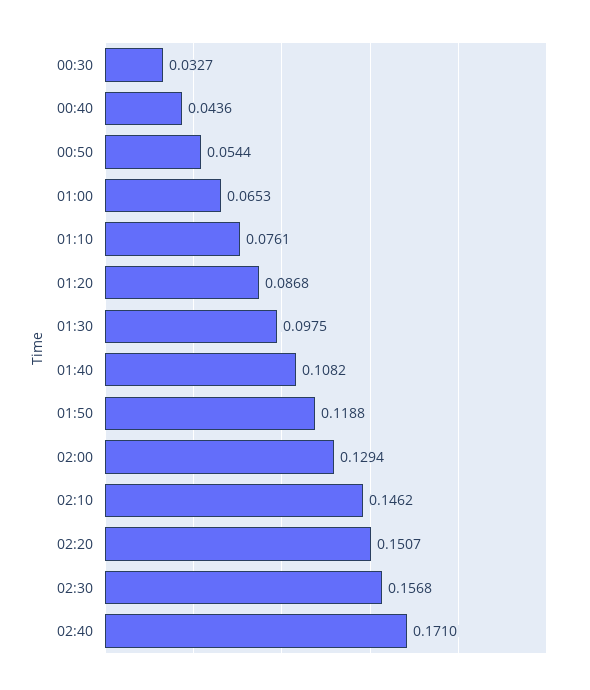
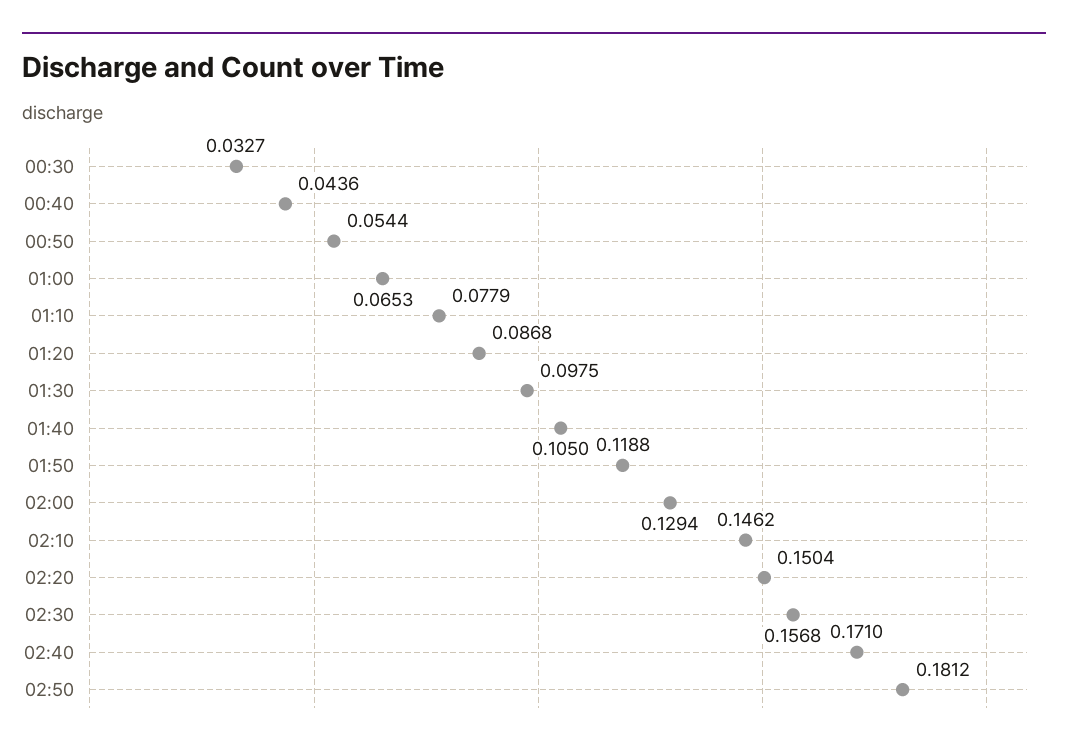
01:10: 0.0761 -> 0.0779
01:40: 0.1082 -> 0.105
02:20: 0.1507 -> 0.1504
02:50: none -> 0.1812

